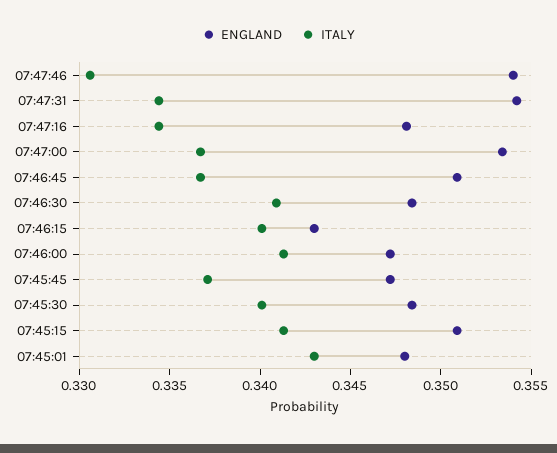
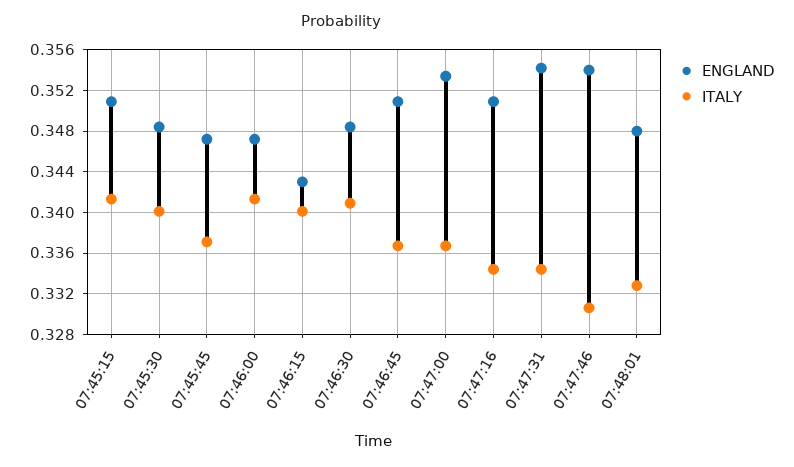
ENGLAND, 07:47:16: 0.348 -> 0.351
ENGLAND, 07:45:01: 0.348 -> none
ITALY, 07:45:01: 0.343 -> none
ENGLAND, 07:48:01: none -> 0.348
ITALY, 07:48:01: none -> 0.333

